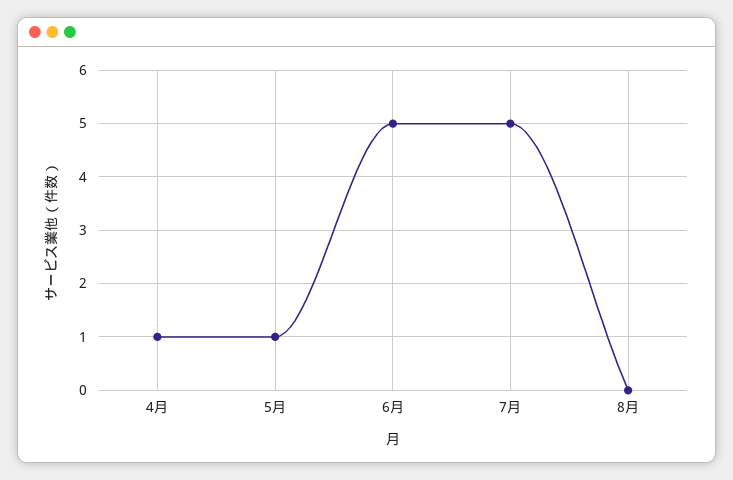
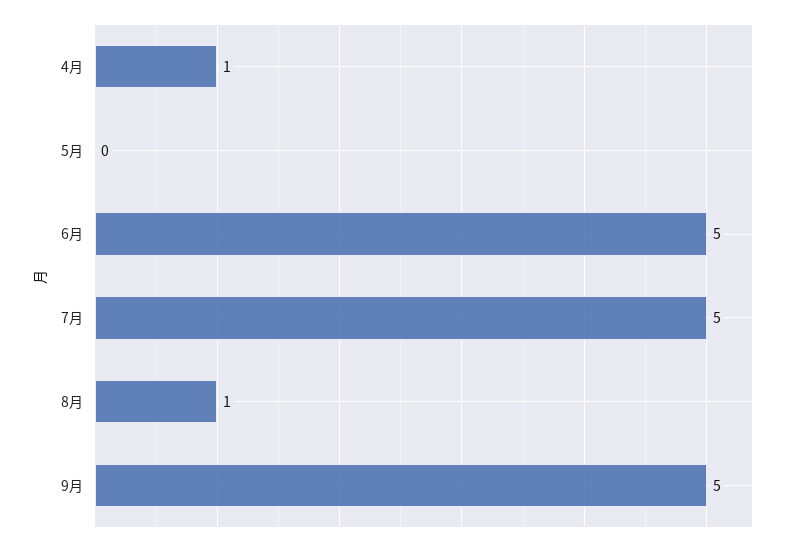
5月: 1 -> 0
8月: 0 -> 1
9月: none -> 5

